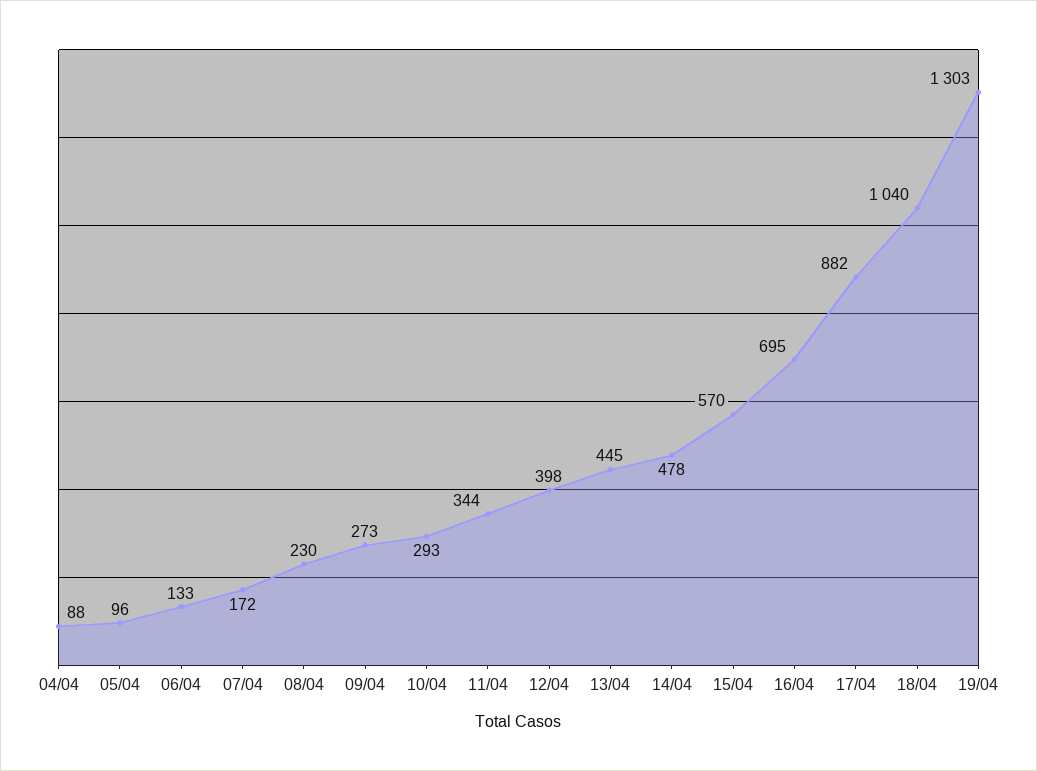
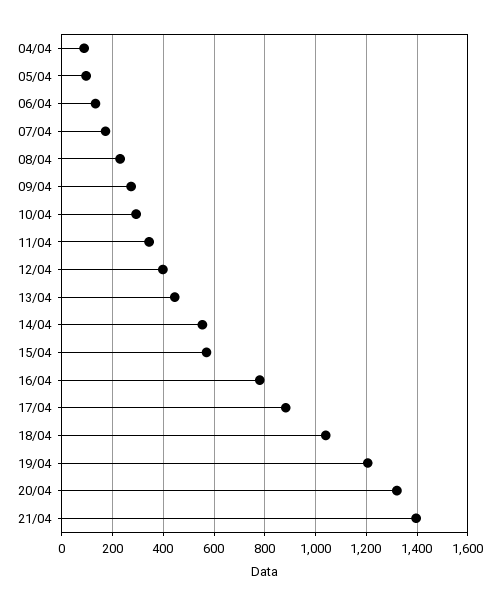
14/04: 478 -> 550
16/04: 695 -> 775
19/04: 1303 -> 1200
20/04: none -> 1325
21/04: none -> 1400

